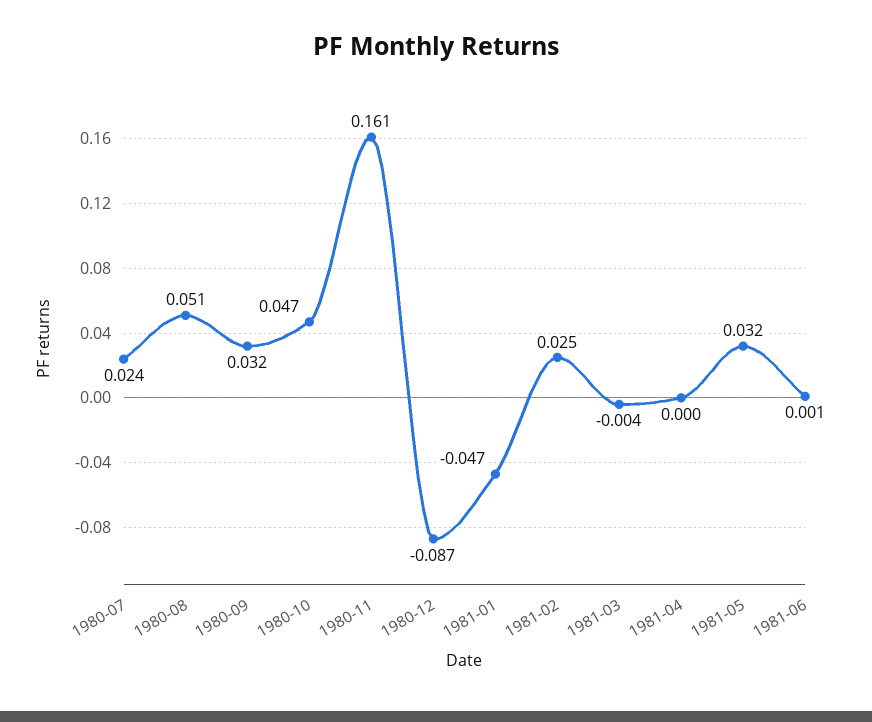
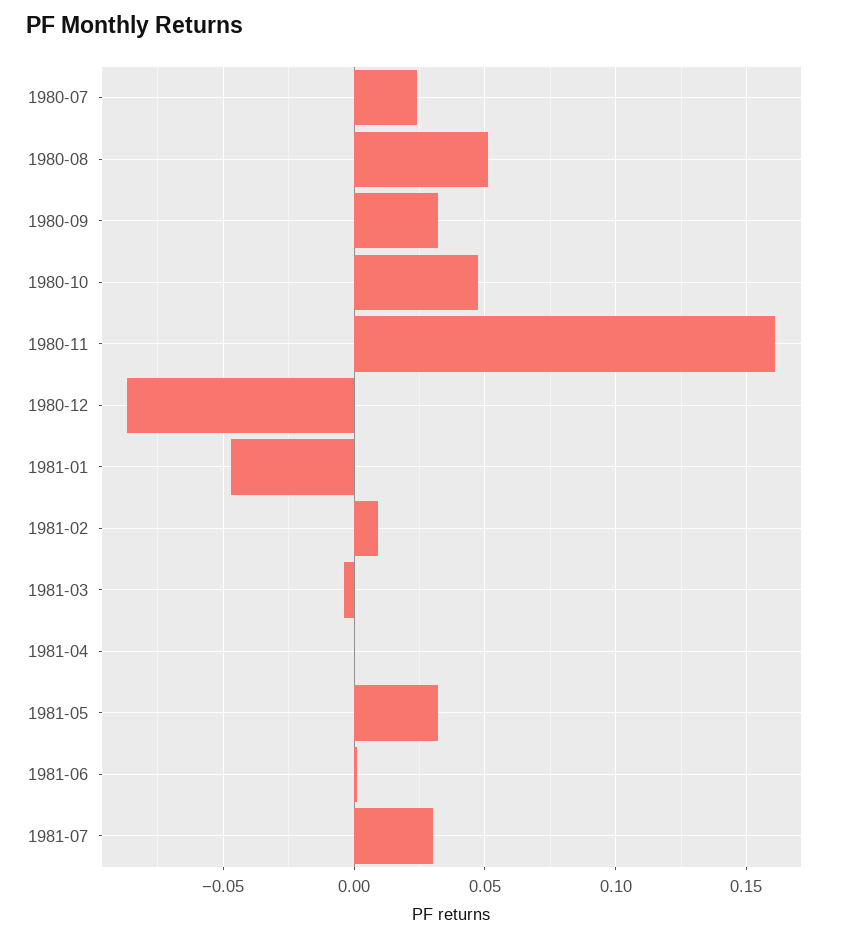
1981-02: 0.025 -> 0.01
1981-07: none -> 0.03

